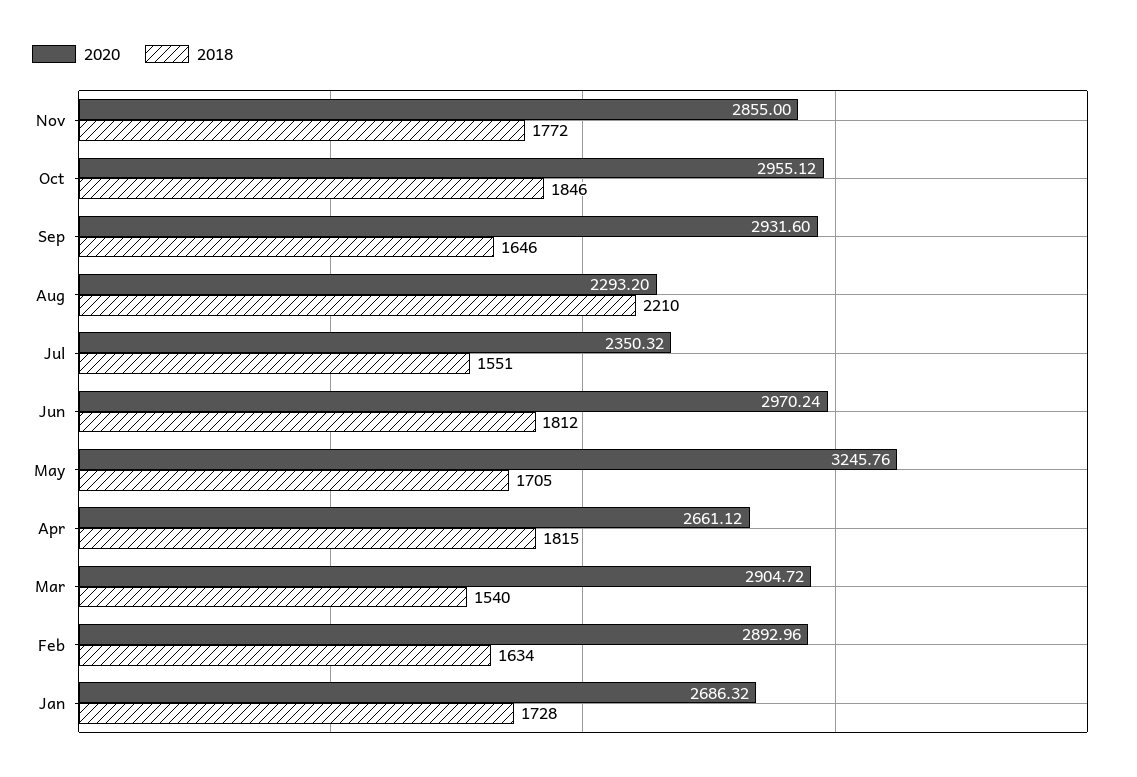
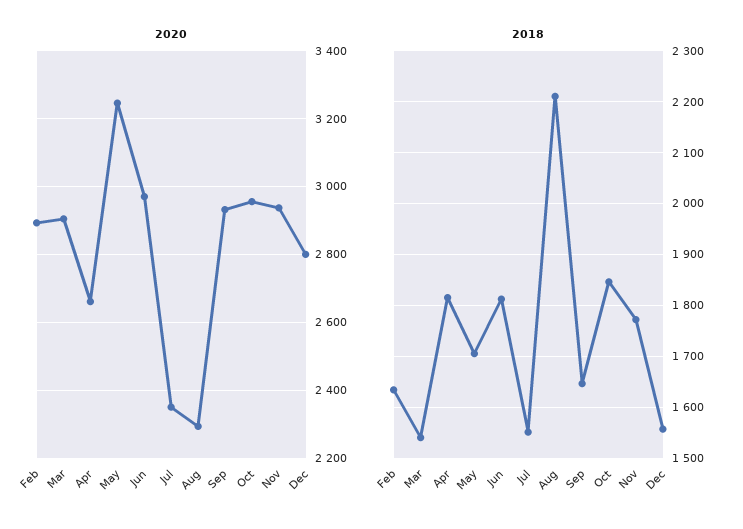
2020, Nov: 2855 -> 2940
2020, Jan: 2686.32 -> none
2018, Jan: 1728 -> none
2020, Dec: none -> 2800
2018, Dec: none -> 1560

